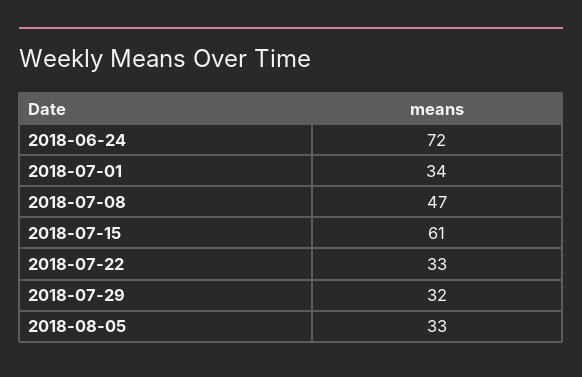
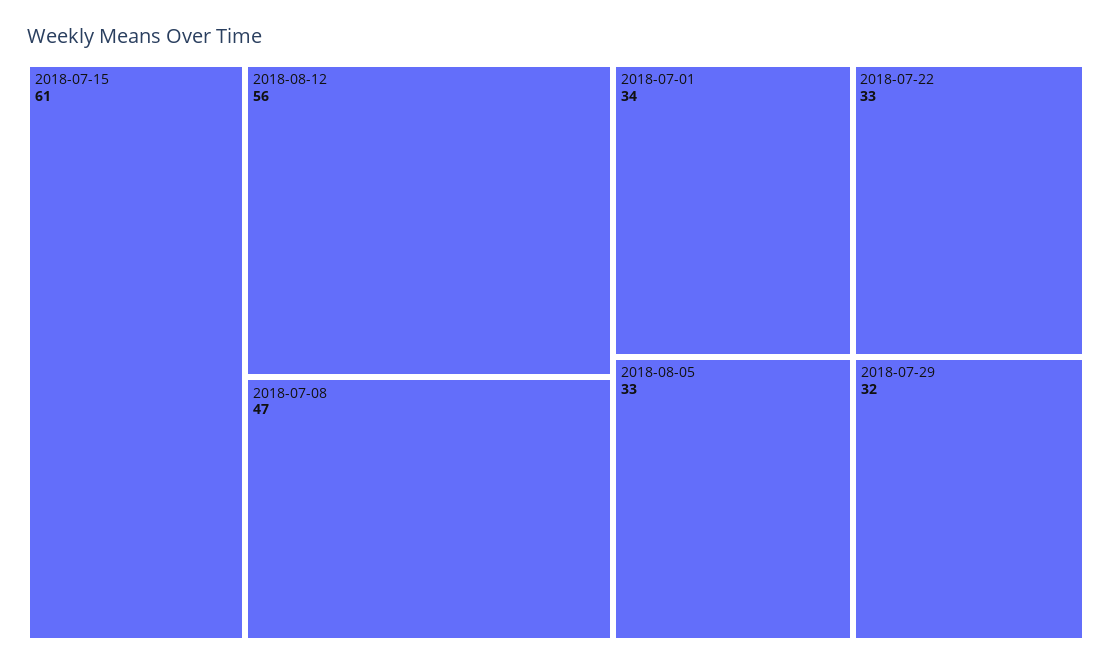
2018-06-24: 72 -> none
2018-08-12: none -> 56

